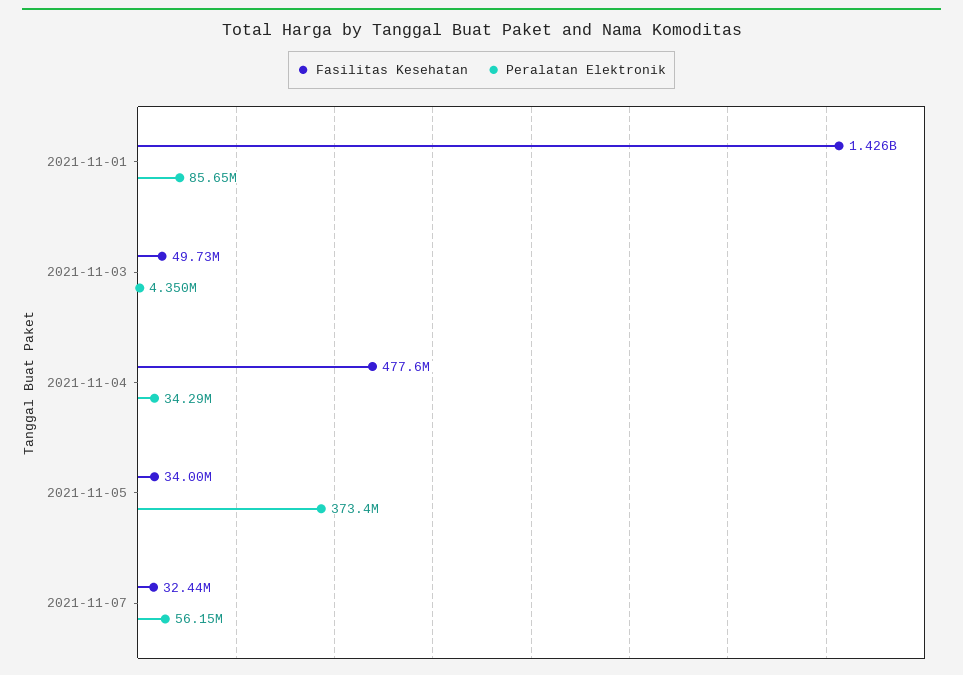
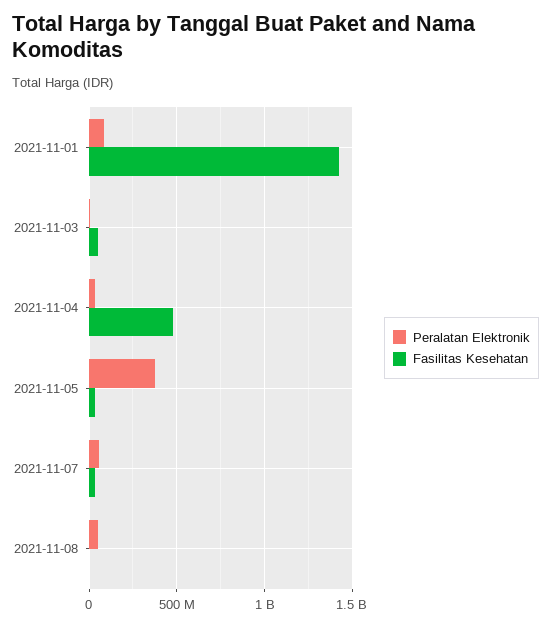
Peralatan Elektronik, 2021-11-08: none -> 50000000
Fasilitas Kesehatan, 2021-11-08: none -> 0

